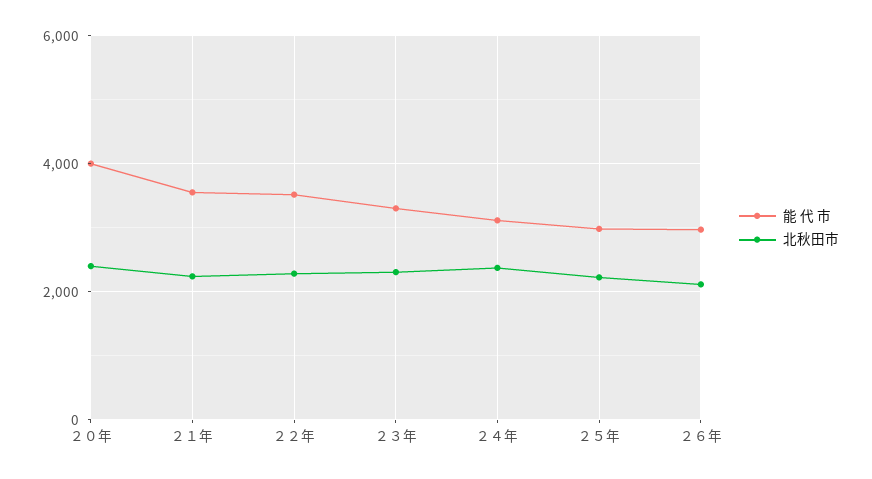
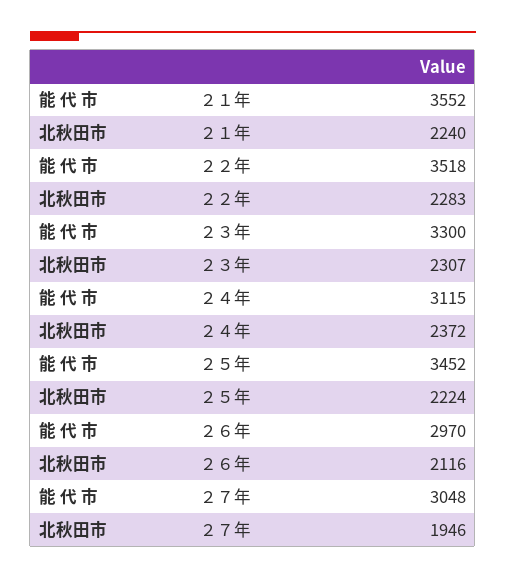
能 代 市, ２０年: 4000 -> none
北秋田市, ２０年: 2400 -> none
能 代 市, ２５年: 3000 -> 3452
能 代 市, ２７年: none -> 3048
北秋田市, ２７年: none -> 1946

